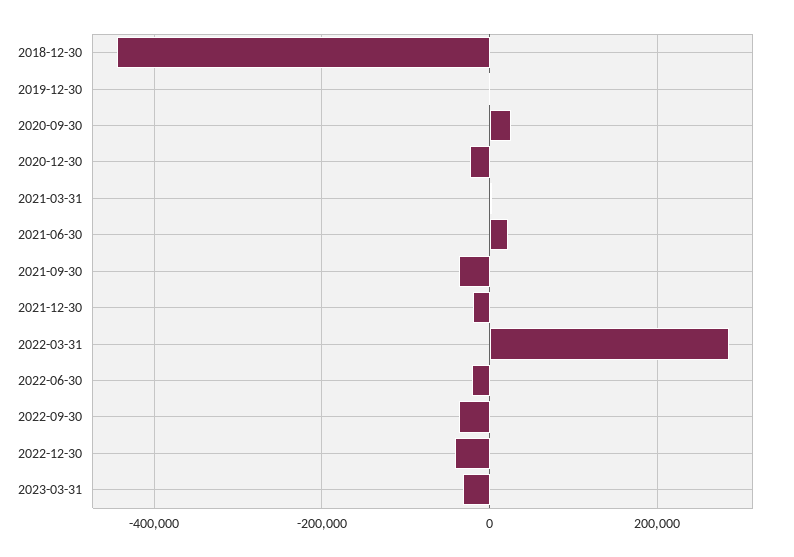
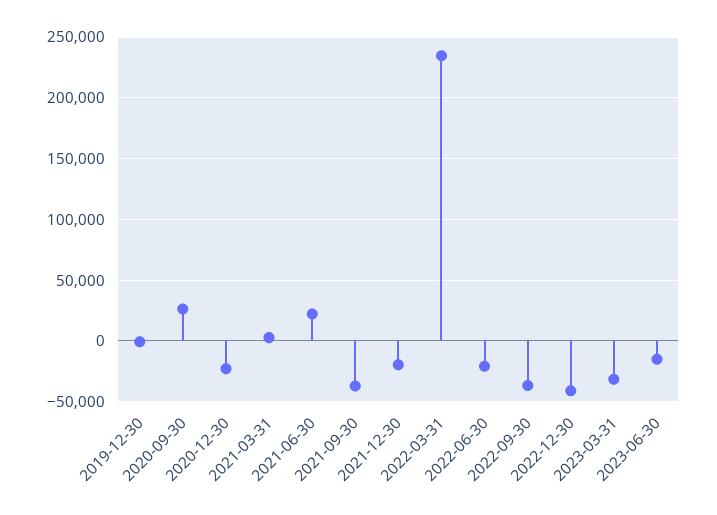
2018-12-30: -440000 -> none
2022-03-31: 280000 -> 235000
2023-06-30: none -> -15000

